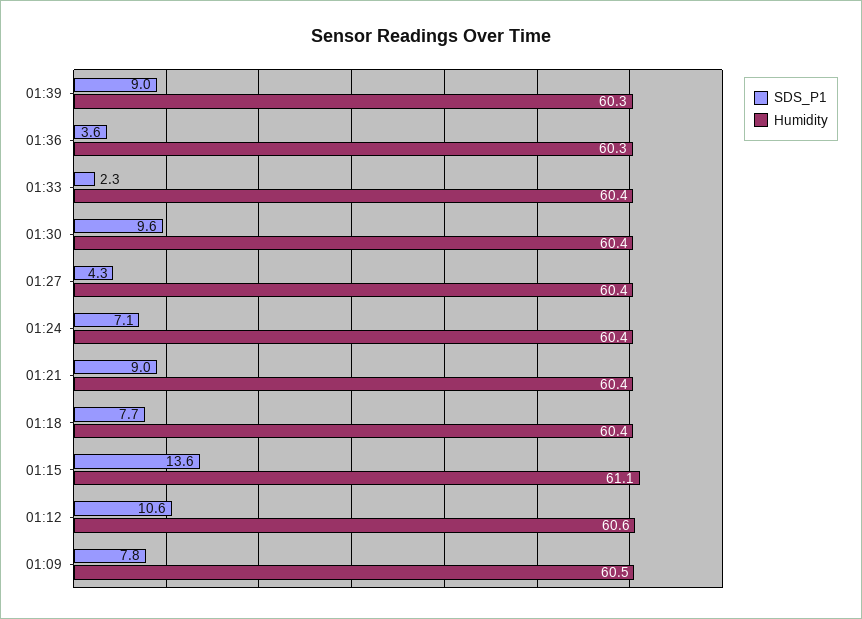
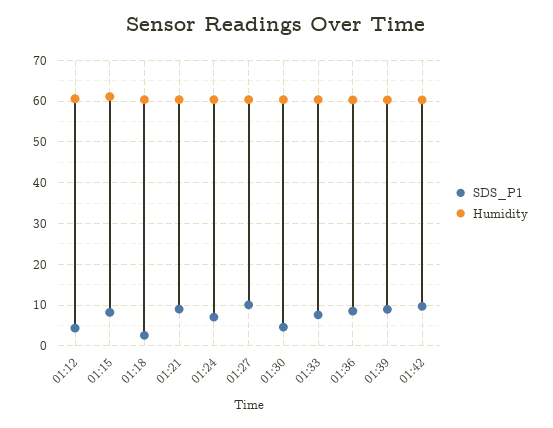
SDS_P1, 01:36: 3.6 -> 8
SDS_P1, 01:33: 2.3 -> 8
SDS_P1, 01:30: 9.6 -> 4
SDS_P1, 01:27: 4.3 -> 10
SDS_P1, 01:18: 7.7 -> 2
SDS_P1, 01:15: 13.6 -> 8
SDS_P1, 01:12: 10.6 -> 4
SDS_P1, 01:09: 7.8 -> none
Humidity, 01:09: 60.5 -> none
SDS_P1, 01:42: none -> 10
Humidity, 01:42: none -> 60

